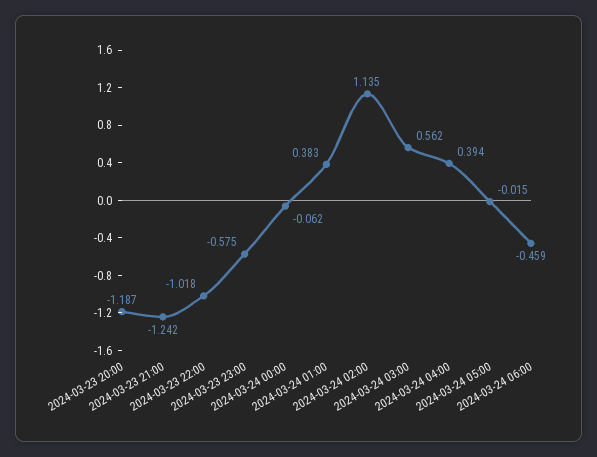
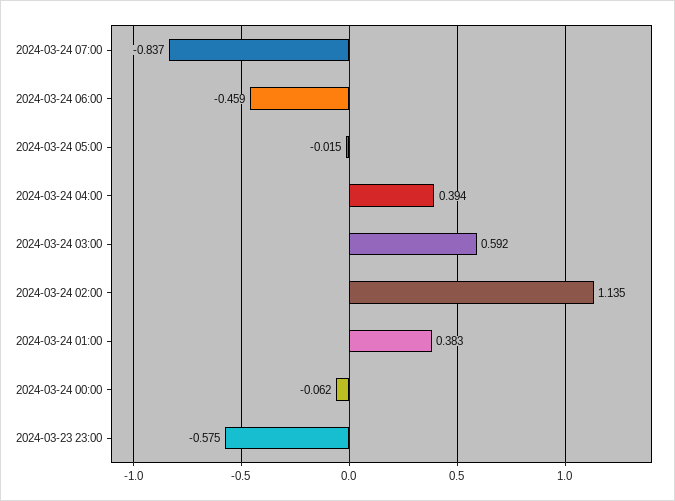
2024-03-23 20:00: -1.187 -> none
2024-03-23 21:00: -1.242 -> none
2024-03-23 22:00: -1.018 -> none
2024-03-24 03:00: 0.562 -> 0.592
2024-03-24 07:00: none -> -0.837

